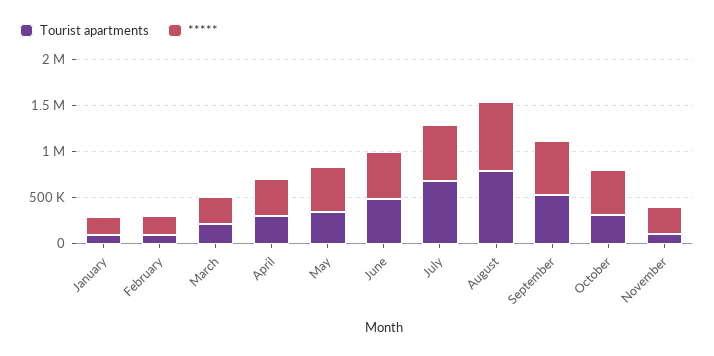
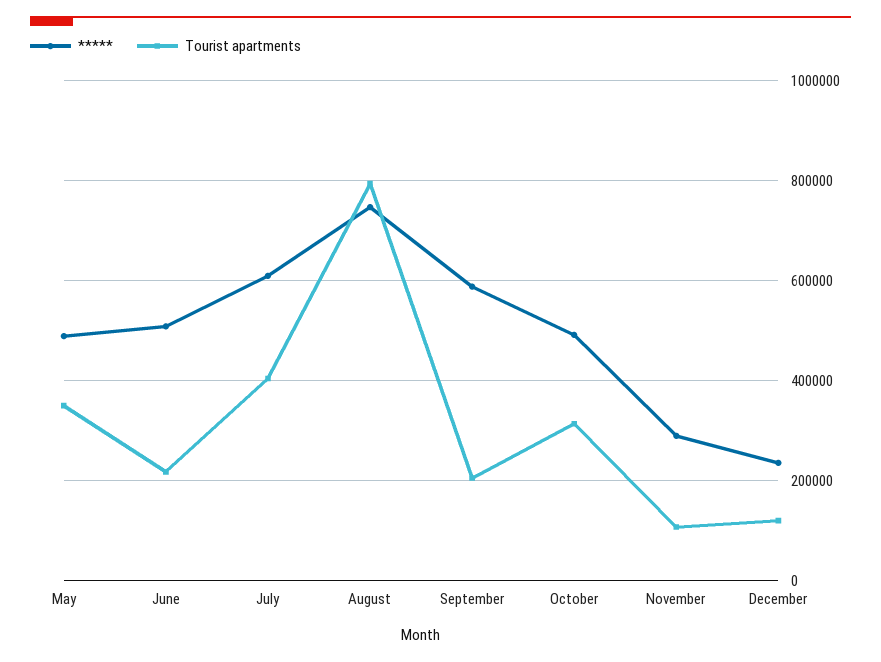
Tourist apartments, January: 100000 -> none
*****, January: 200000 -> none
Tourist apartments, February: 100000 -> none
*****, February: 200000 -> none
Tourist apartments, March: 200000 -> none
*****, March: 300000 -> none
Tourist apartments, April: 300000 -> none
*****, April: 400000 -> none
Tourist apartments, June: 500000 -> 220000
Tourist apartments, July: 700000 -> 400000
Tourist apartments, September: 500000 -> 200000
*****, December: none -> 240000
Tourist apartments, December: none -> 120000

